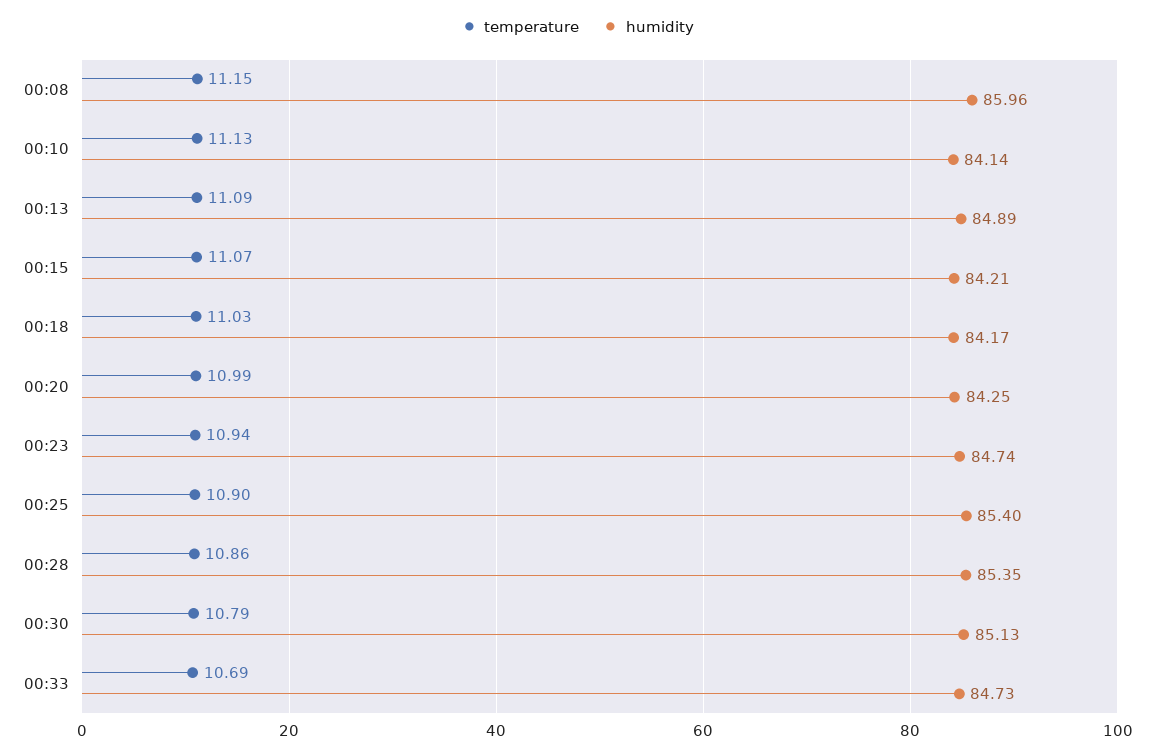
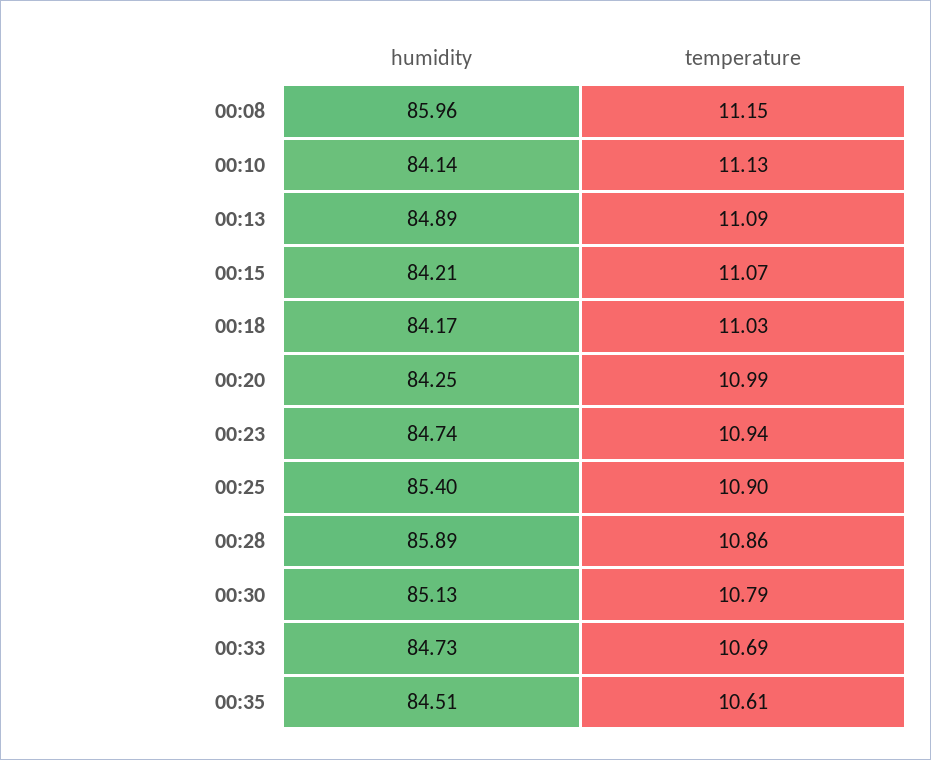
humidity, 00:28: 85.35 -> 85.89
humidity, 00:35: none -> 84.51
temperature, 00:35: none -> 10.61

